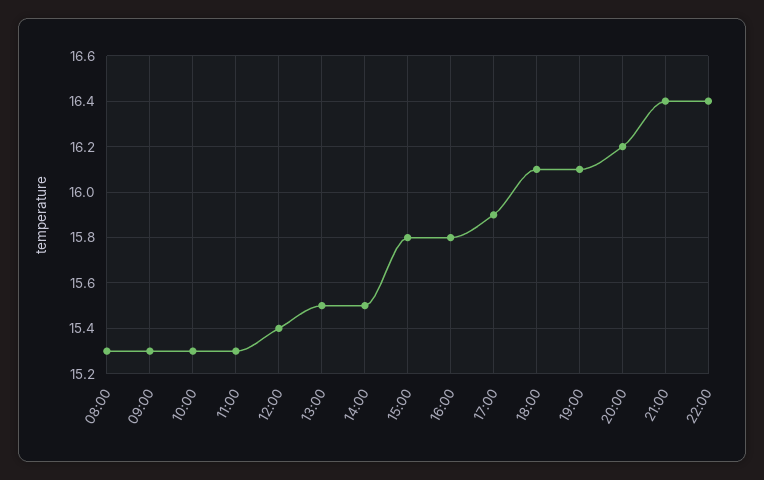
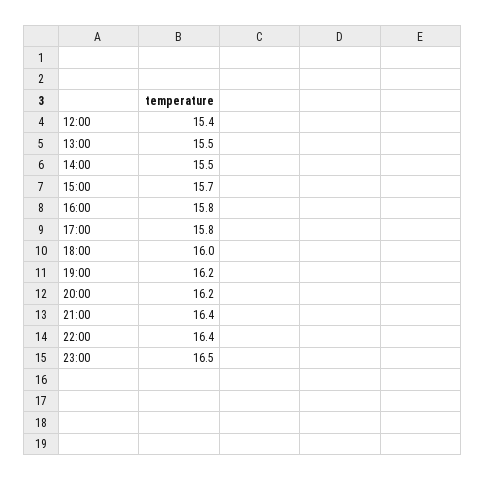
08:00: 15.3 -> none
09:00: 15.3 -> none
10:00: 15.3 -> none
11:00: 15.3 -> none
15:00: 15.8 -> 15.7
17:00: 15.9 -> 15.8
18:00: 16.1 -> 16
19:00: 16.1 -> 16.2
23:00: none -> 16.5

